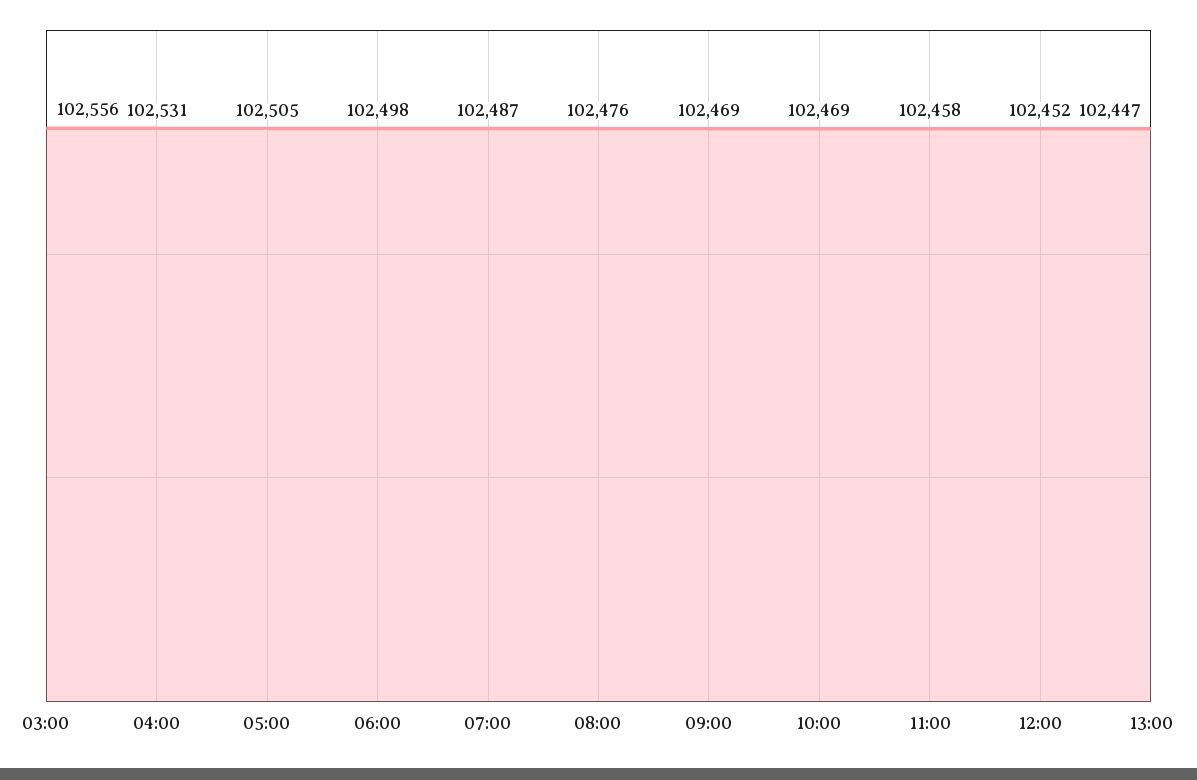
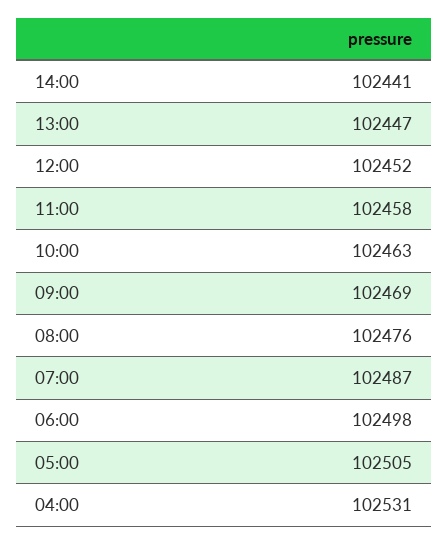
03:00: 102556 -> none
10:00: 102469 -> 102463
14:00: none -> 102441

